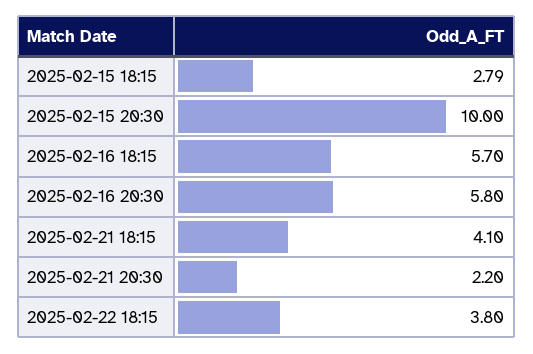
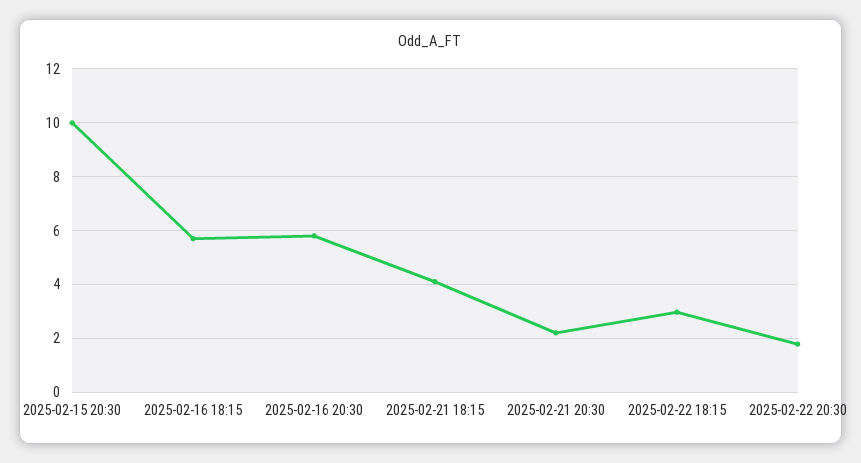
2025-02-15 18:15: 2.79 -> none
2025-02-22 18:15: 3.8 -> 3
2025-02-22 20:30: none -> 1.75

